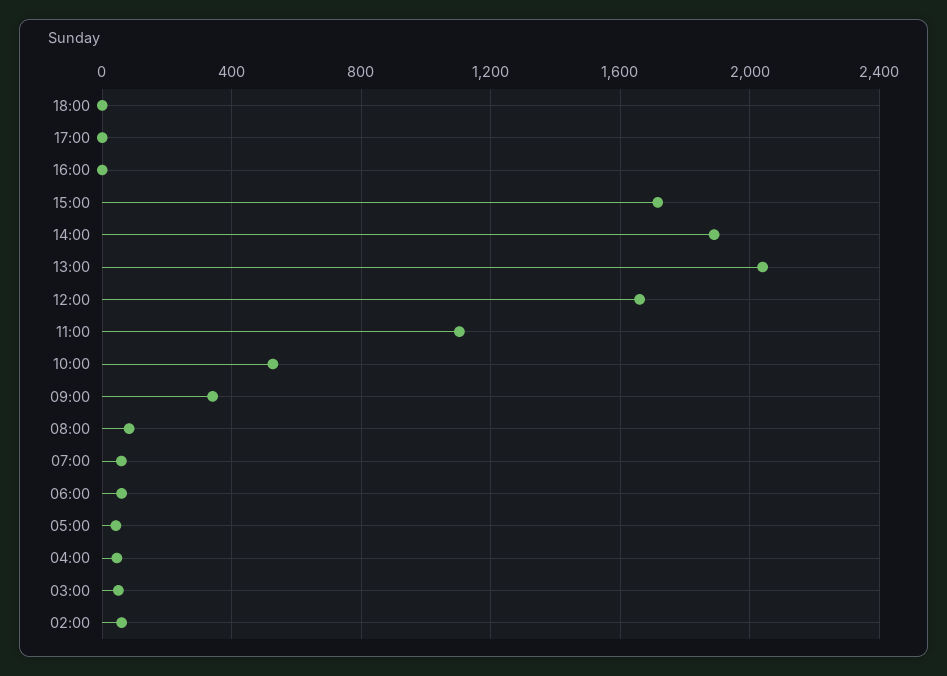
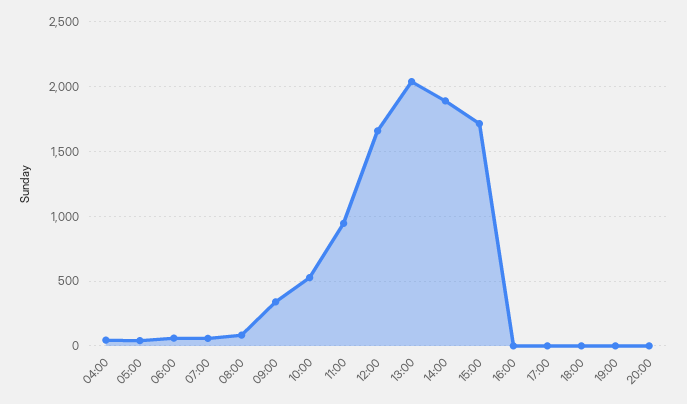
11:00: 1100 -> 950
03:00: 50 -> none
02:00: 50 -> none
19:00: none -> 0
20:00: none -> 0

